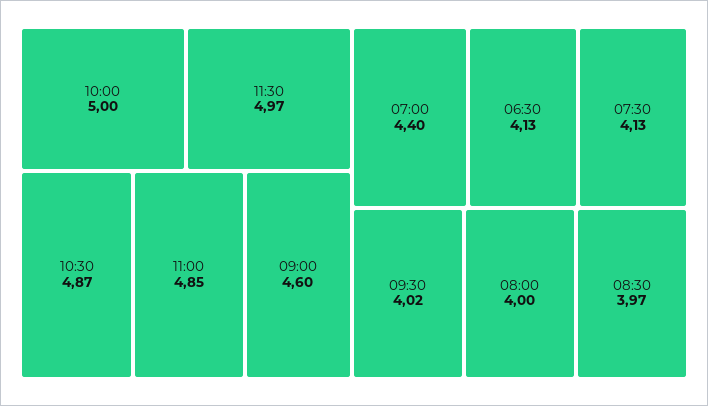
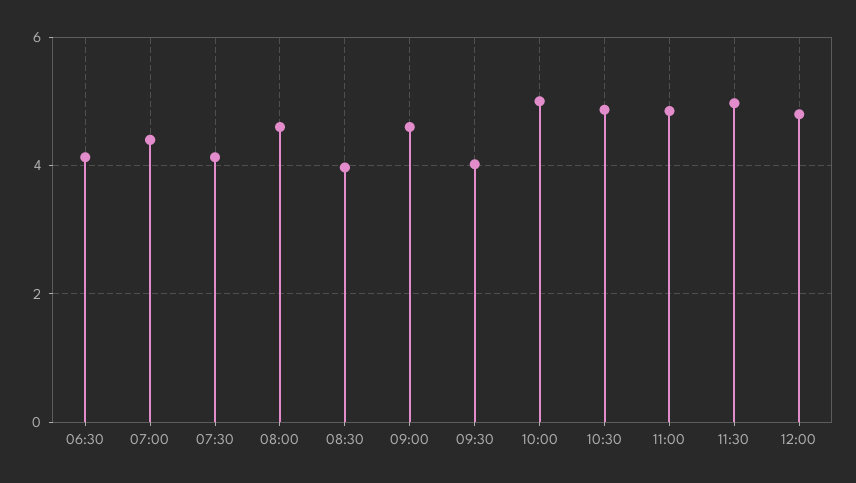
08:00: 4 -> 4.6
12:00: none -> 4.8

